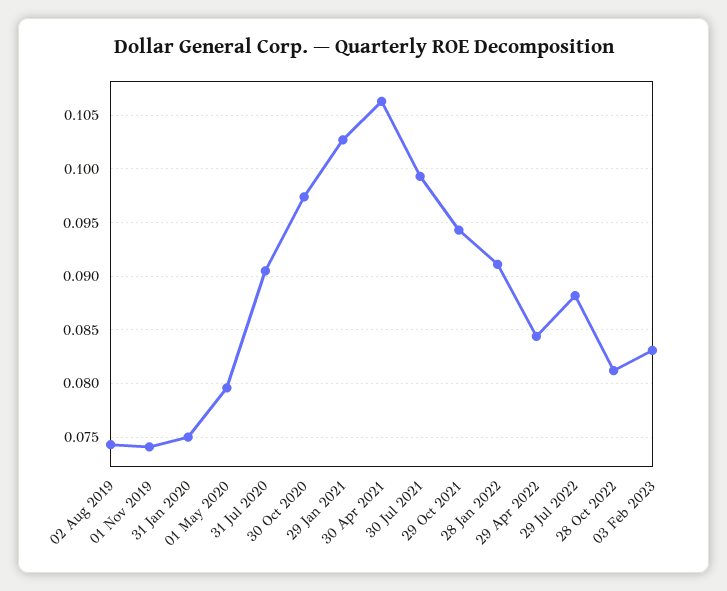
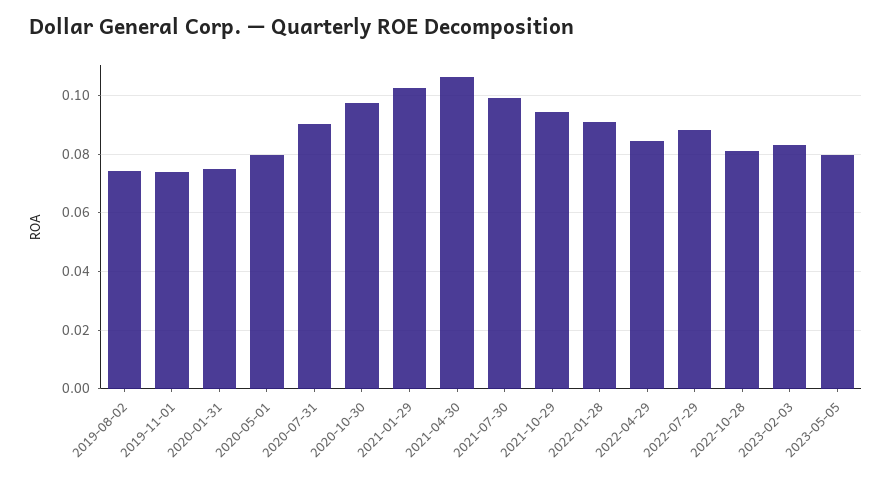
2023-05-05: none -> 0.08

